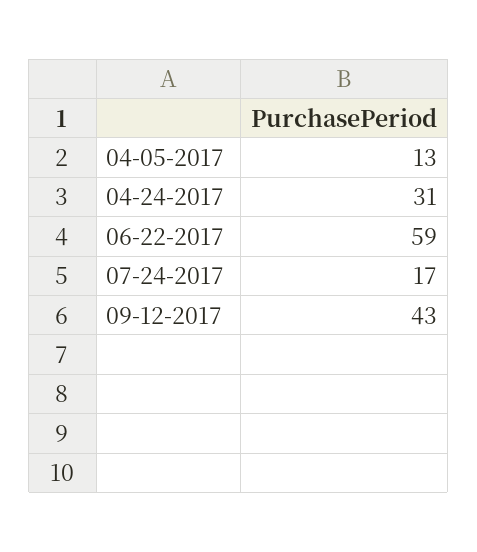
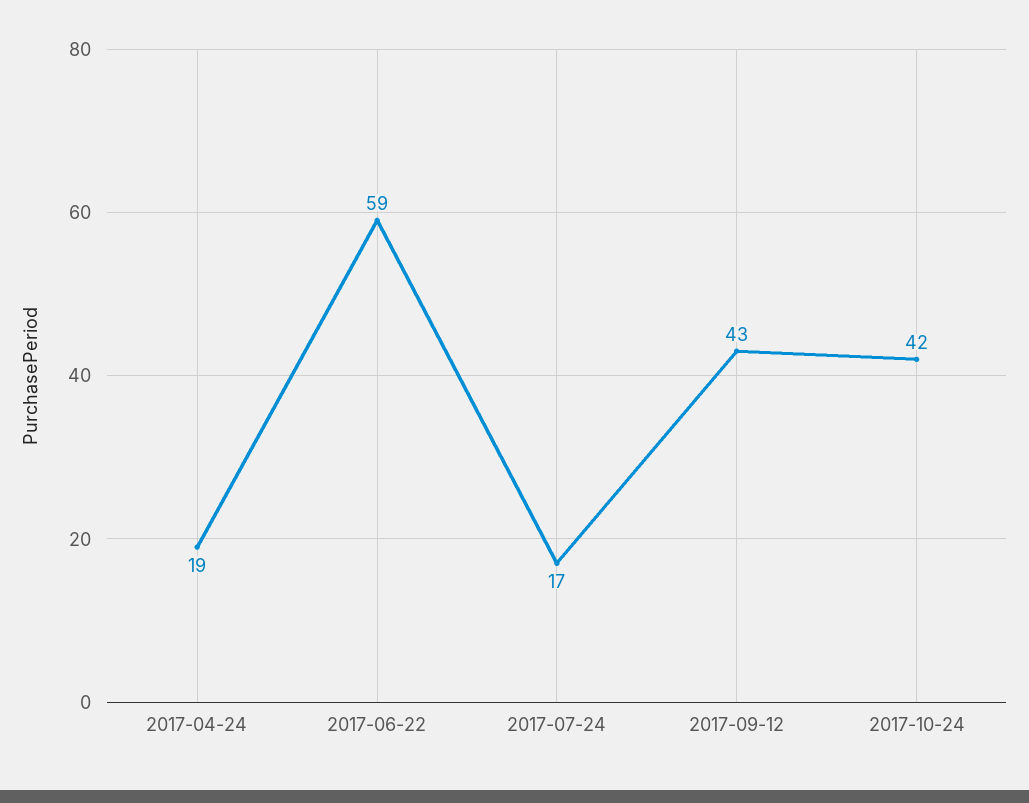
04-05-2017: 13 -> none
04-24-2017: 31 -> 19
2017-10-24: none -> 42

